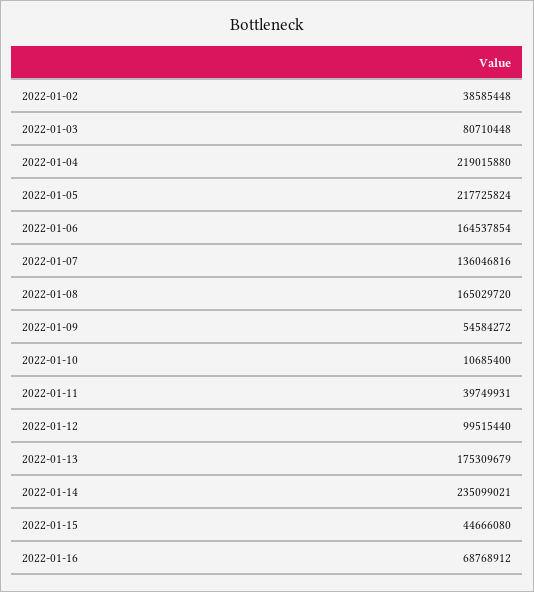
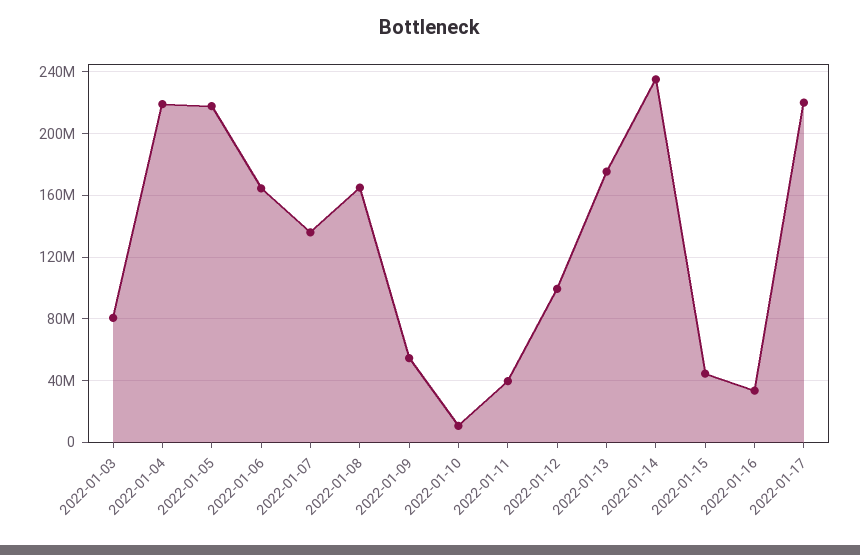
2022-01-02: 38585448 -> none
2022-01-16: 68768912 -> 35000000
2022-01-17: none -> 220000000

